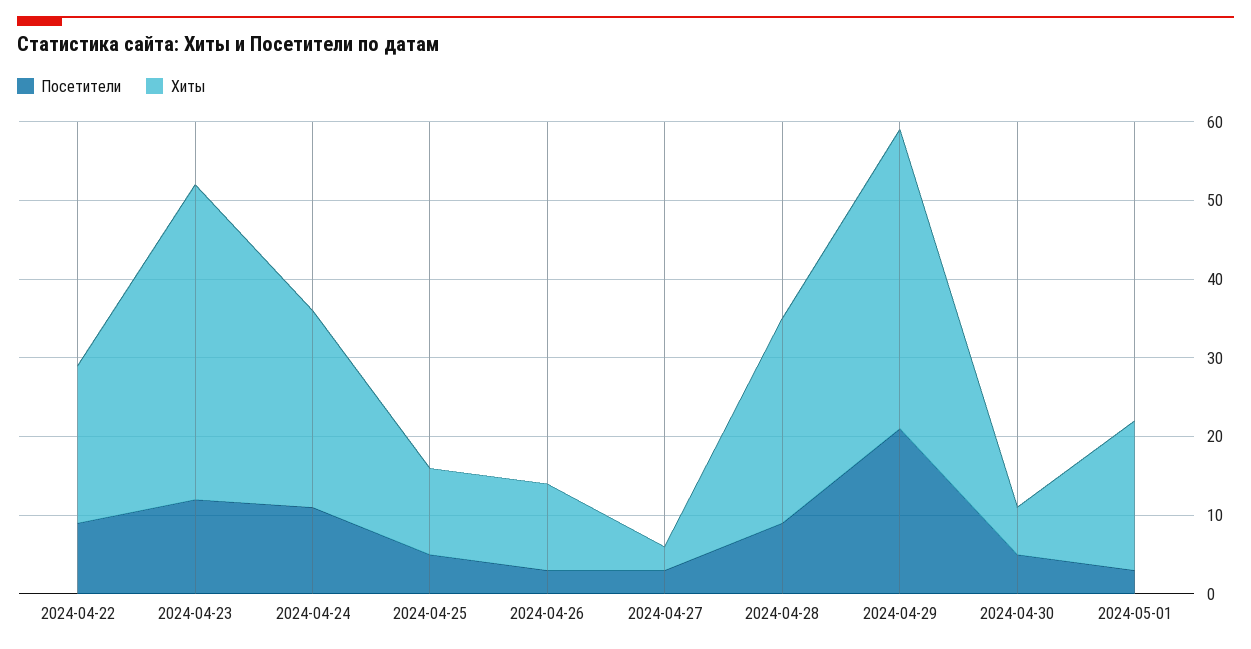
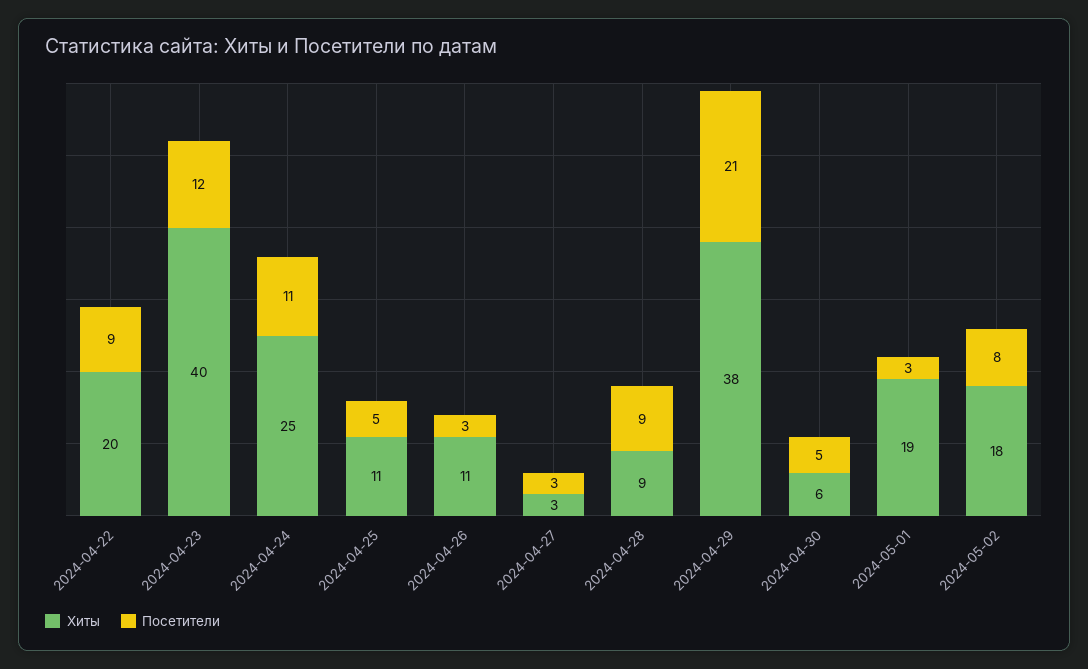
Хиты, 2024-04-28: 25 -> 9
Хиты, 2024-05-02: none -> 18
Посетители, 2024-05-02: none -> 8

